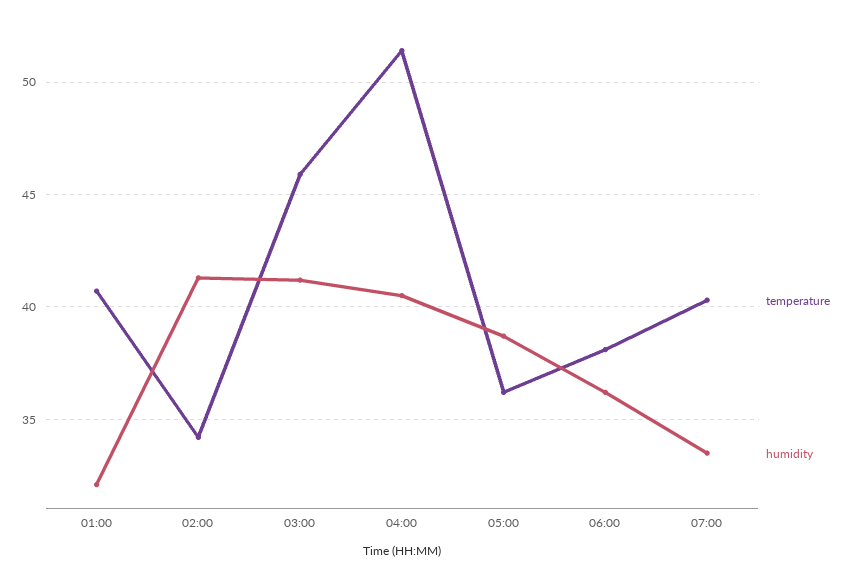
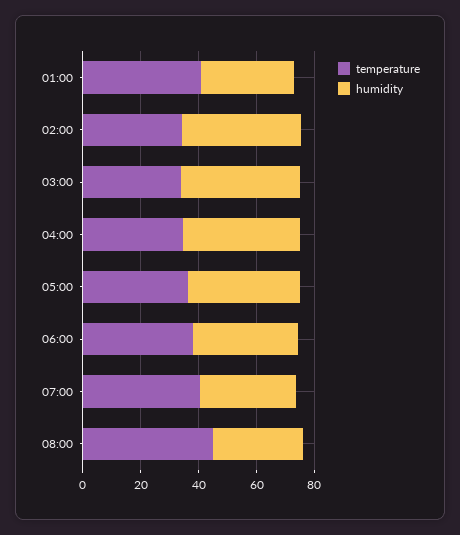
temperature, 03:00: 46 -> 35
temperature, 04:00: 51.5 -> 35
temperature, 08:00: none -> 45
humidity, 08:00: none -> 30

